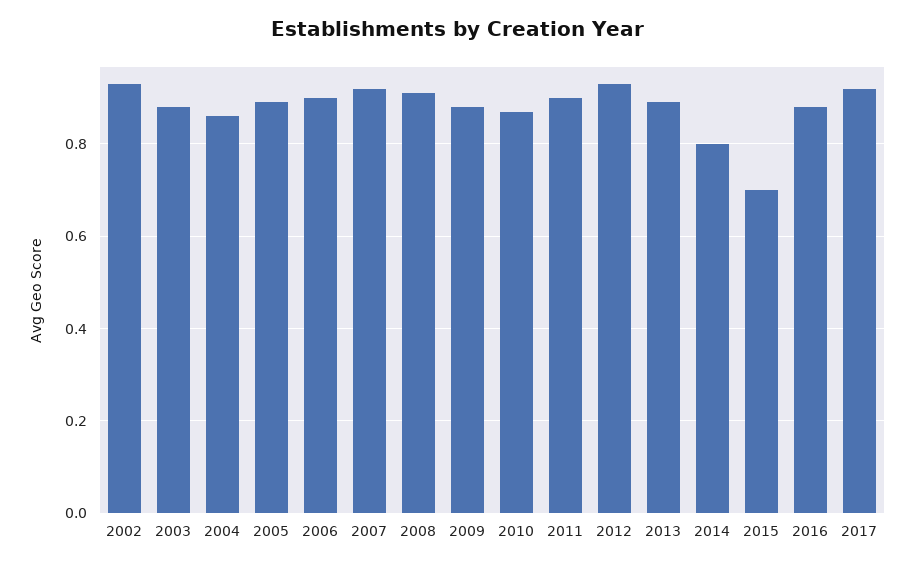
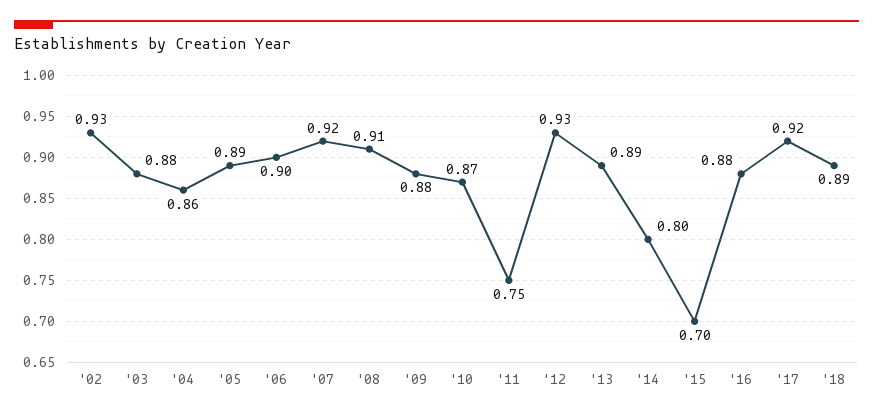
2011: 0.9 -> 0.75
'18: none -> 0.89

